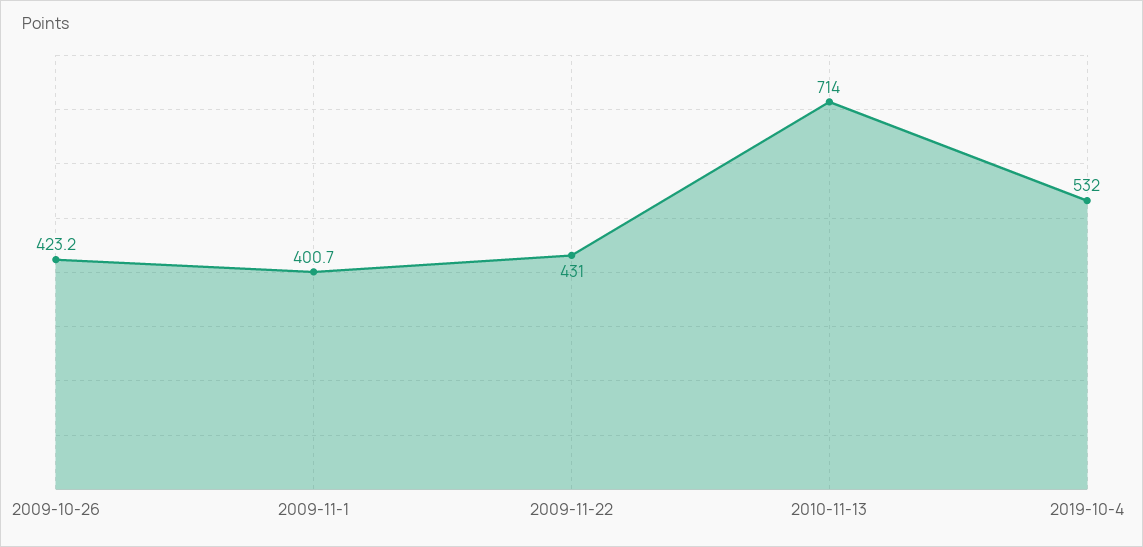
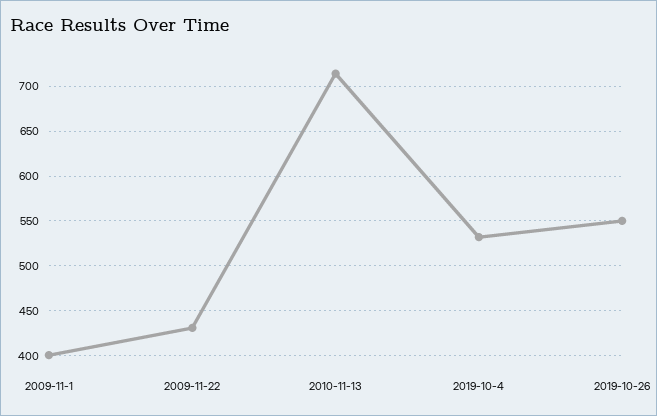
2009-10-26: 423.2 -> none
2019-10-26: none -> 550

